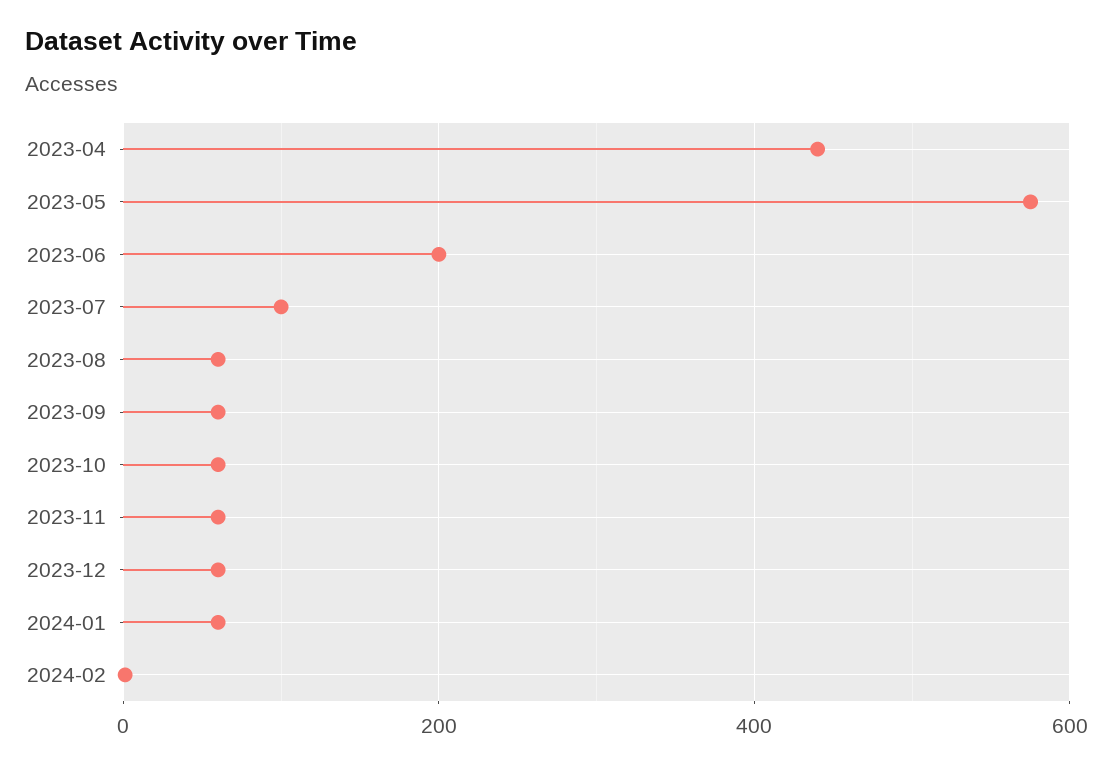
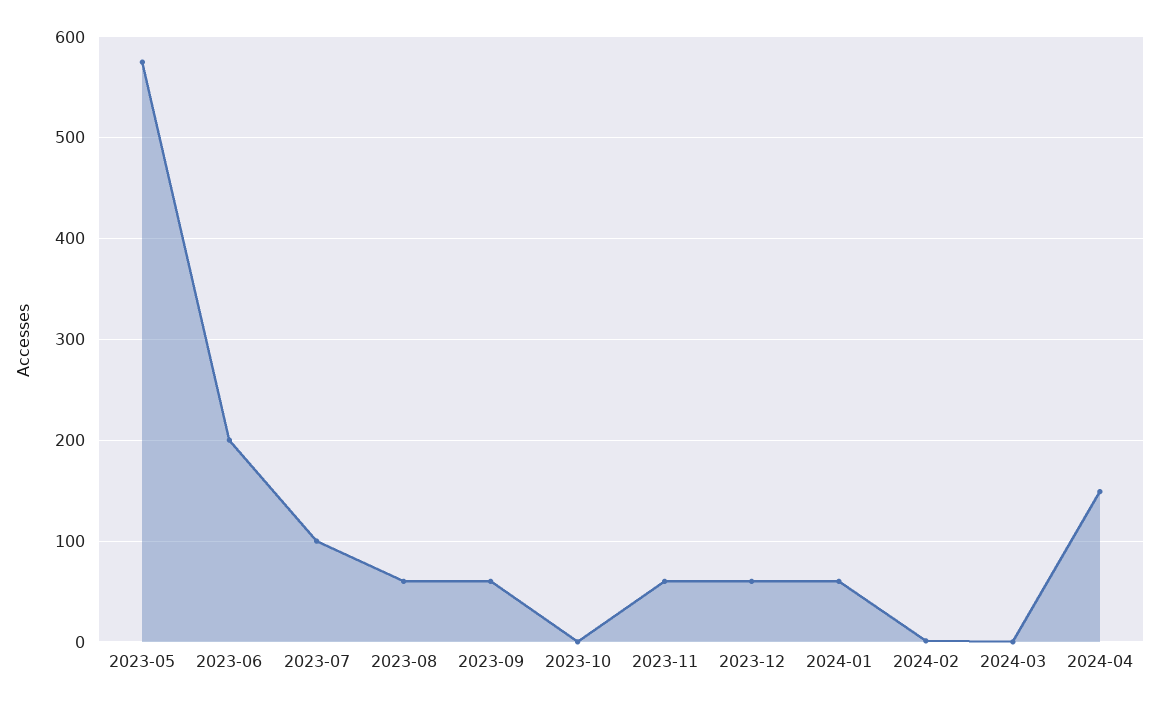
2023-04: 440 -> none
2023-10: 60 -> 0
2024-03: none -> 0
2024-04: none -> 150

